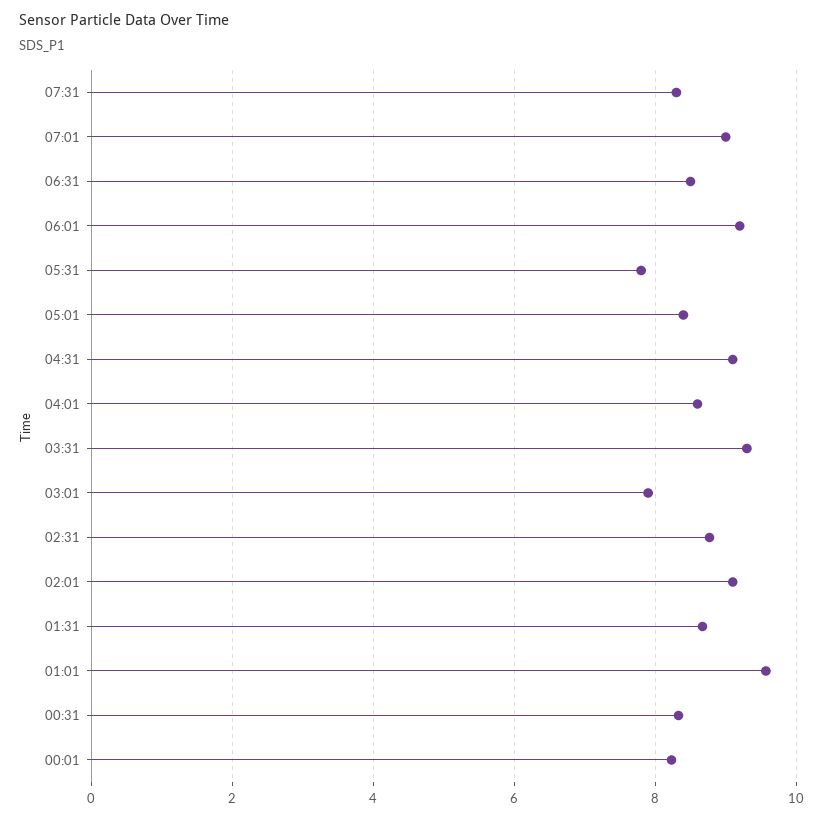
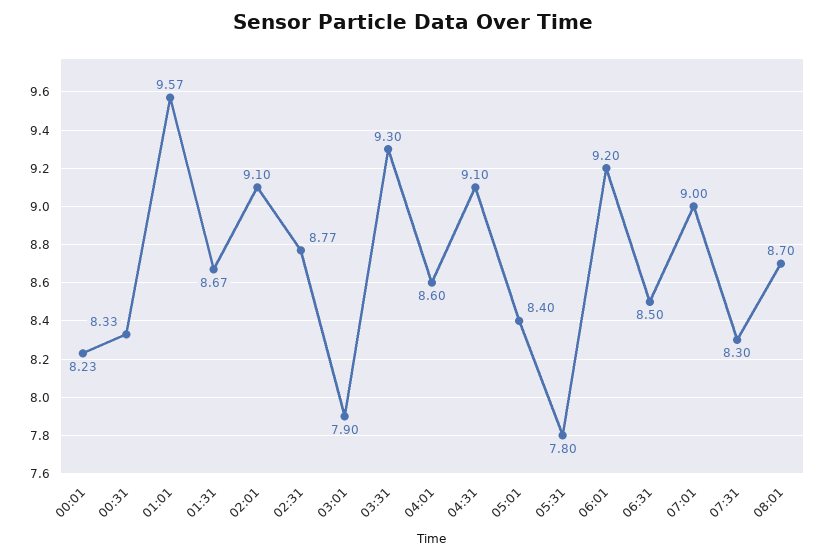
08:01: none -> 8.7

